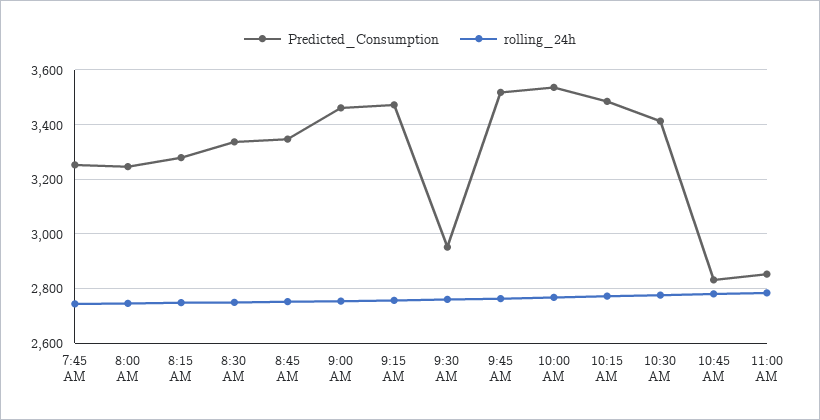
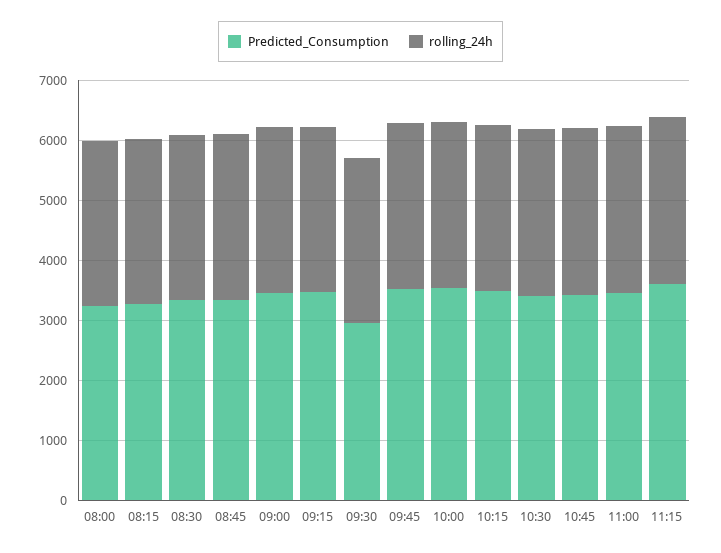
Predicted_Consumption, 7:45 AM: 3250 -> none
rolling_24h, 7:45 AM: 2750 -> none
Predicted_Consumption, 10:45 AM: 2825 -> 3400
Predicted_Consumption, 11:00 AM: 2850 -> 3400
Predicted_Consumption, 11:15: none -> 3600
rolling_24h, 11:15: none -> 2800

